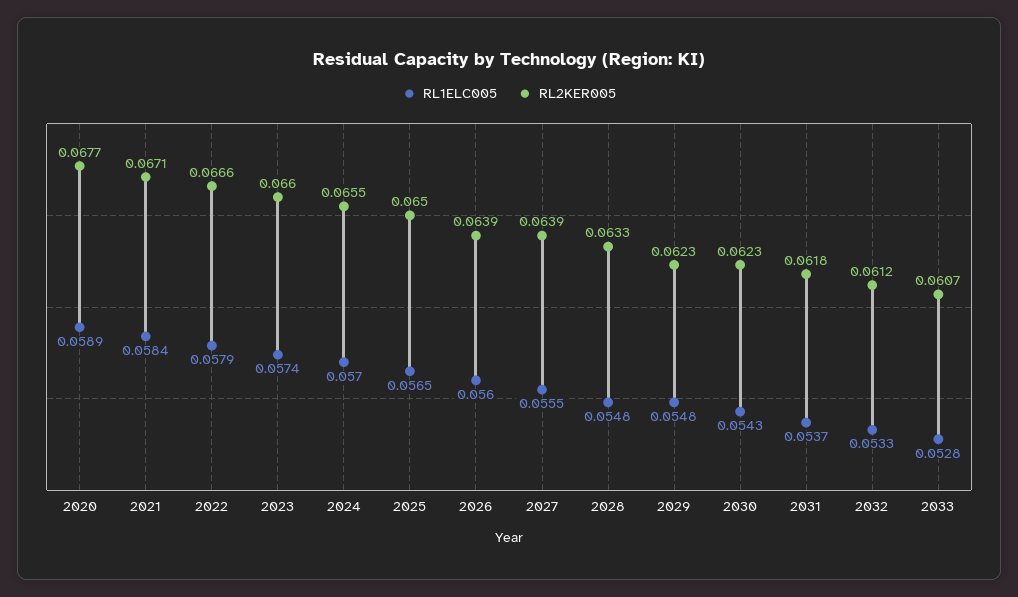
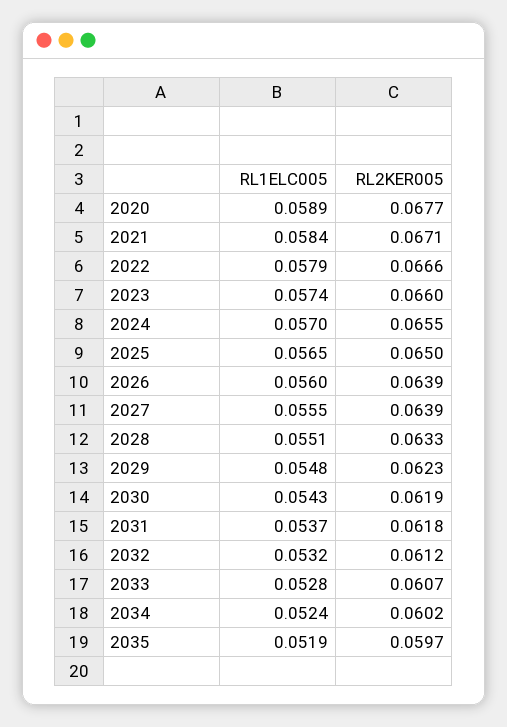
RL1ELC005, 2028: 0.0548 -> 0.0551
RL2KER005, 2030: 0.0623 -> 0.0619
RL1ELC005, 2032: 0.0533 -> 0.0532
RL1ELC005, 2034: none -> 0.0524
RL2KER005, 2034: none -> 0.0602
RL1ELC005, 2035: none -> 0.0519
RL2KER005, 2035: none -> 0.0597

